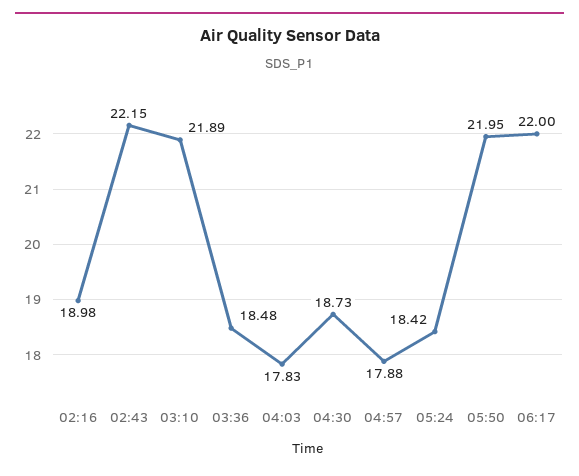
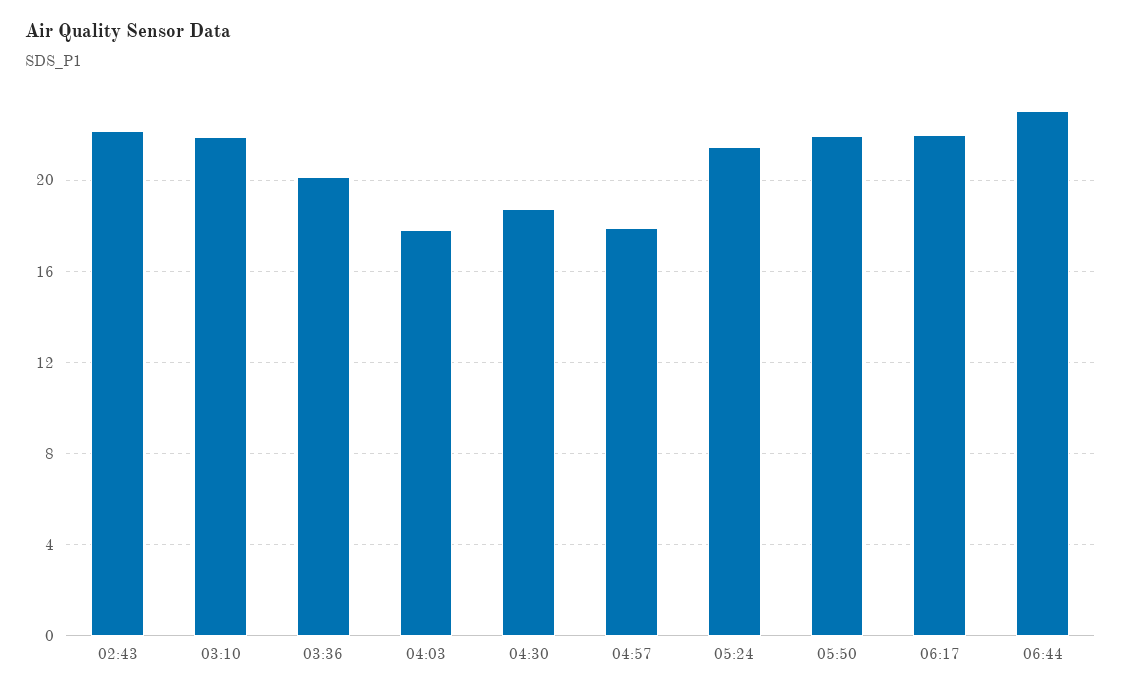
02:16: 18.98 -> none
03:36: 18.48 -> 20
05:24: 18.42 -> 21.5
06:44: none -> 23

